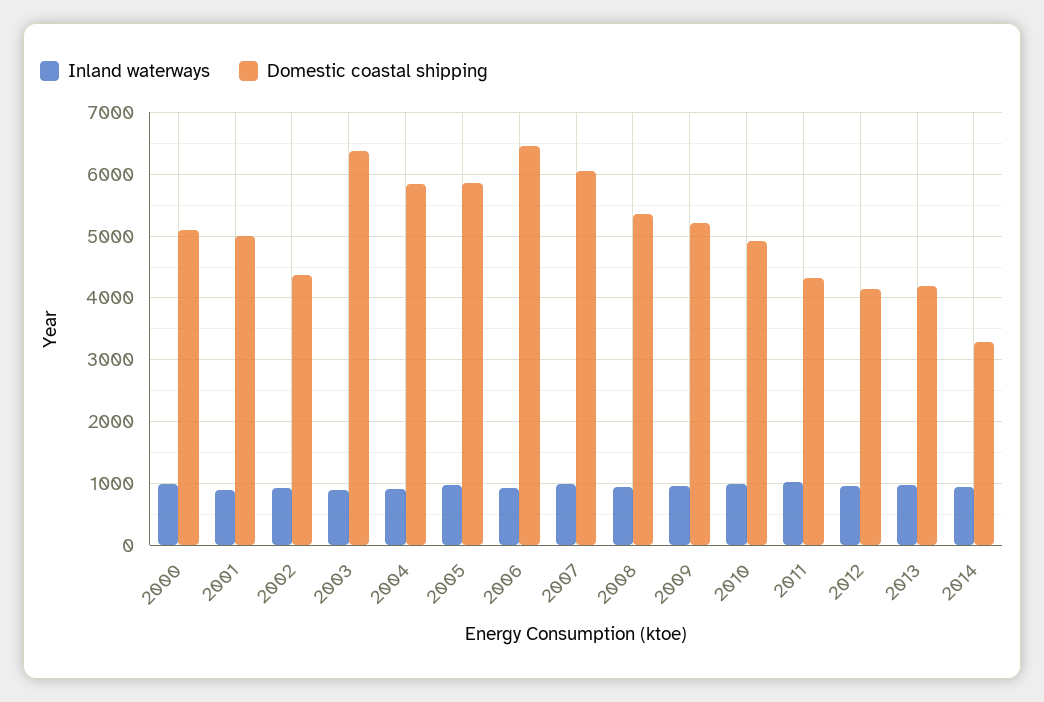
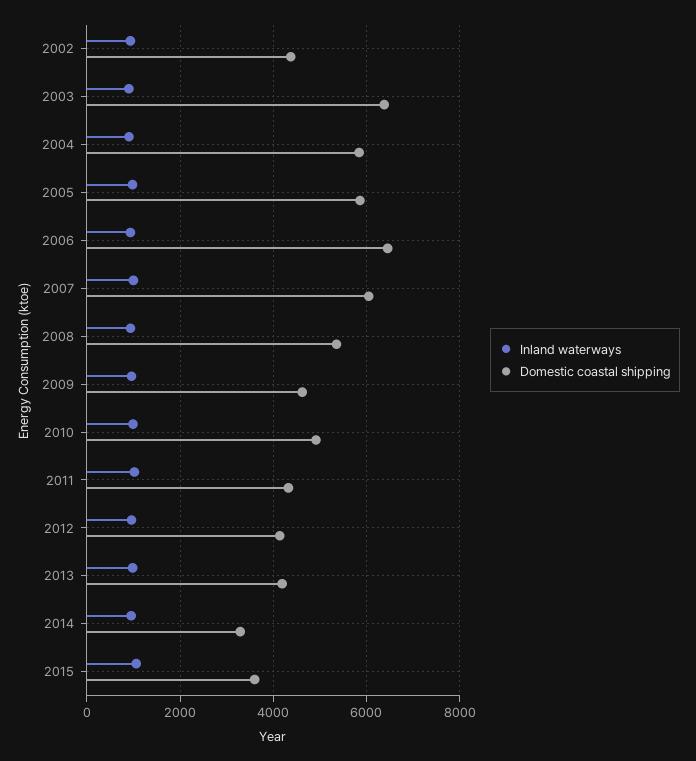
Inland waterways, 2000: 1000 -> none
Domestic coastal shipping, 2000: 5100 -> none
Inland waterways, 2001: 900 -> none
Domestic coastal shipping, 2001: 5000 -> none
Domestic coastal shipping, 2009: 5200 -> 4600
Inland waterways, 2015: none -> 1000
Domestic coastal shipping, 2015: none -> 3600

